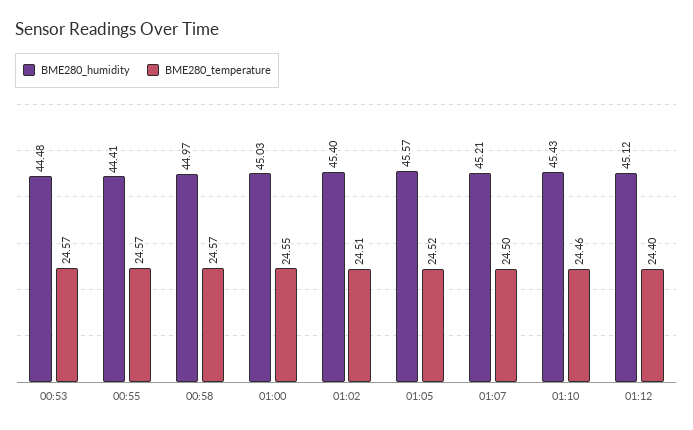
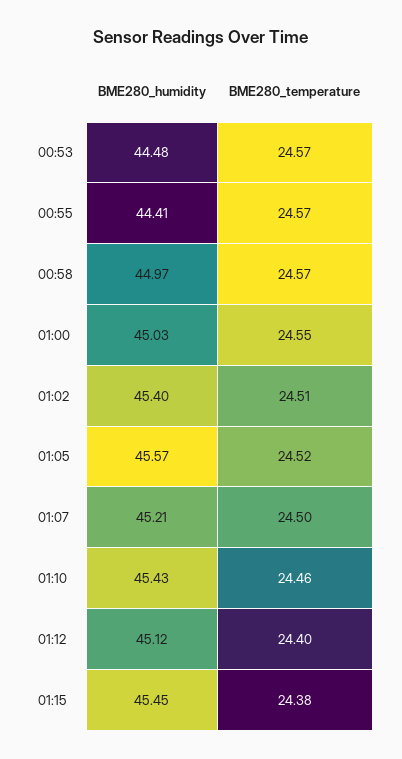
BME280_humidity, 01:15: none -> 45.45
BME280_temperature, 01:15: none -> 24.38

